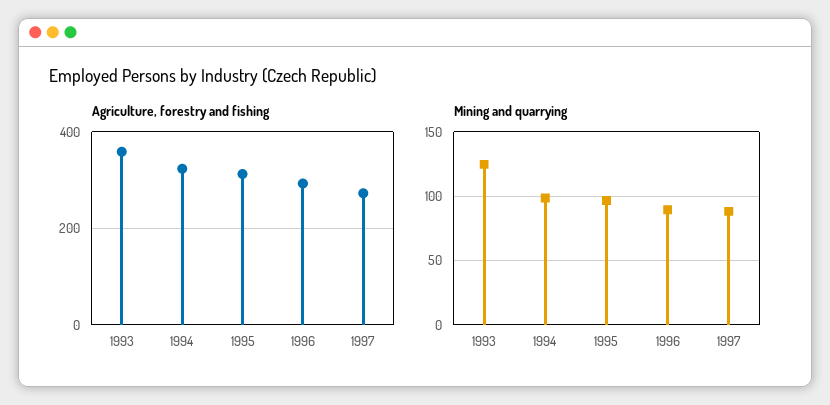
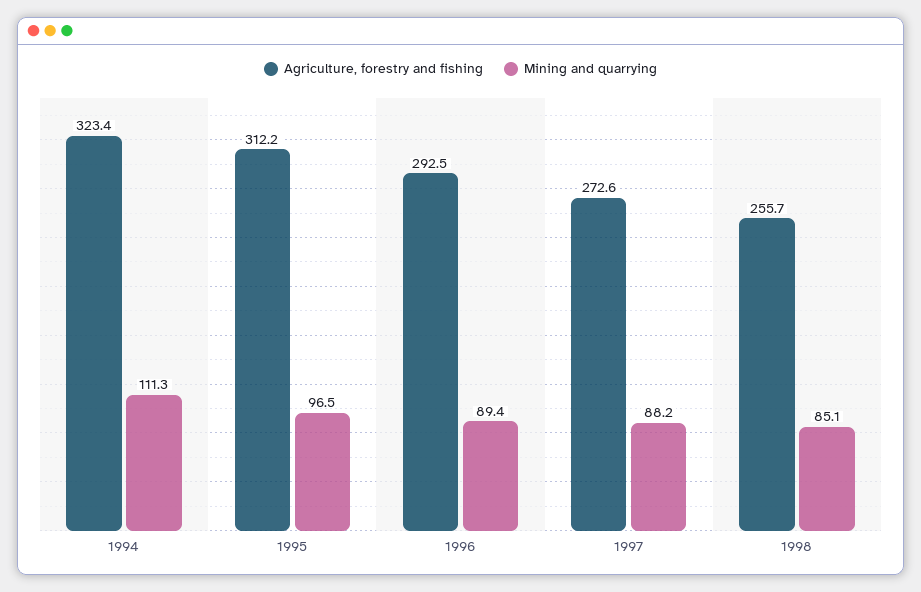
Agriculture, forestry and fishing, 1993: 360 -> none
Mining and quarrying, 1993: 125 -> none
Mining and quarrying, 1994: 100 -> 111.3
Agriculture, forestry and fishing, 1998: none -> 255.7
Mining and quarrying, 1998: none -> 85.1

